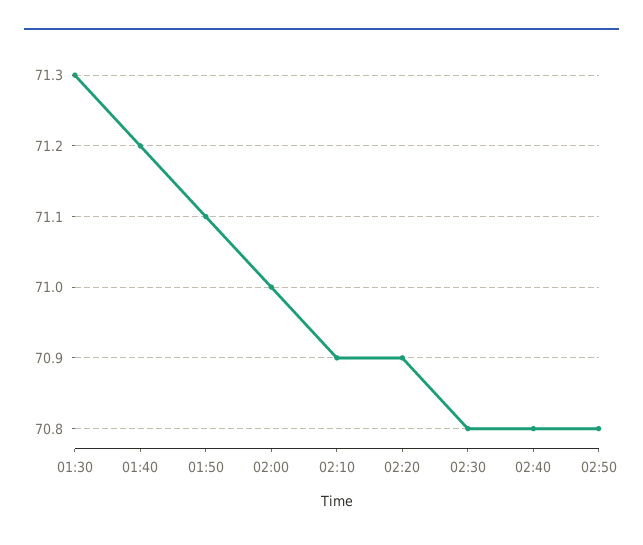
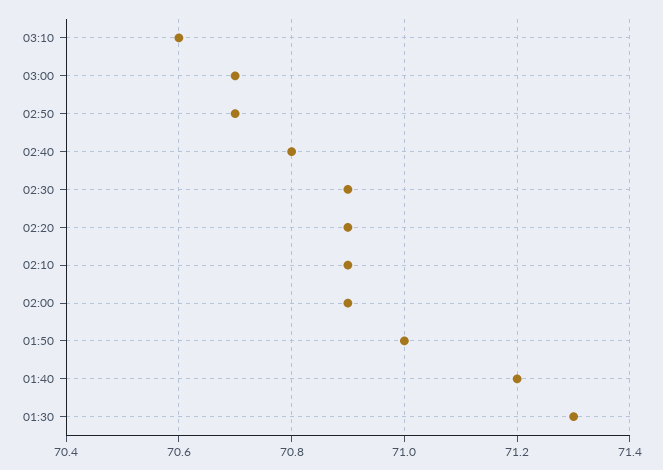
01:50: 71.1 -> 71
02:00: 71 -> 70.9
02:30: 70.8 -> 70.9
02:50: 70.8 -> 70.7
03:10: none -> 70.6
03:00: none -> 70.7

